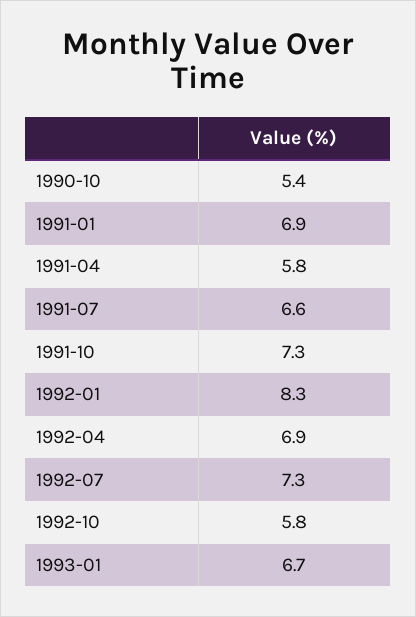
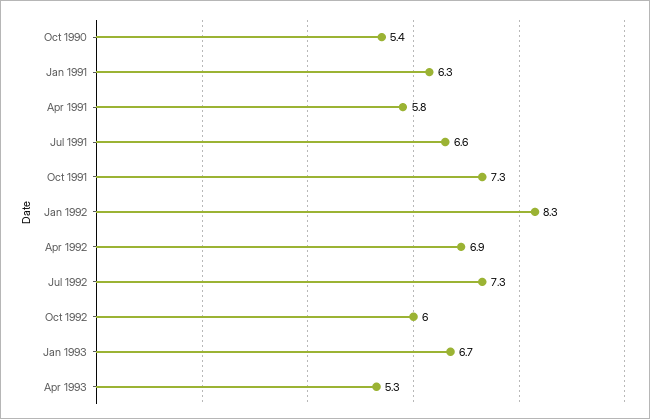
1991-01: 6.9 -> 6.3
1992-10: 5.8 -> 6
Apr 1993: none -> 5.3

